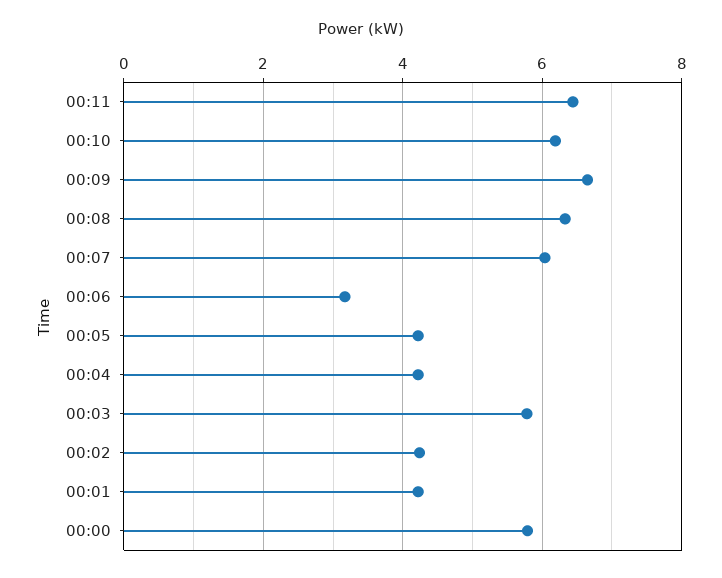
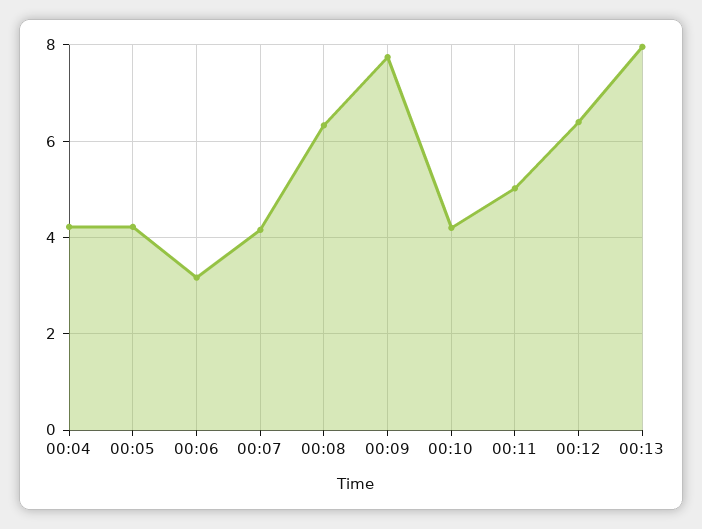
00:11: 6.4 -> 5
00:10: 6.2 -> 4.2
00:09: 6.6 -> 7.8
00:07: 6 -> 4.2
00:03: 5.8 -> none
00:02: 4.2 -> none
00:01: 4.2 -> none
00:00: 5.8 -> none
00:12: none -> 6.4
00:13: none -> 8

